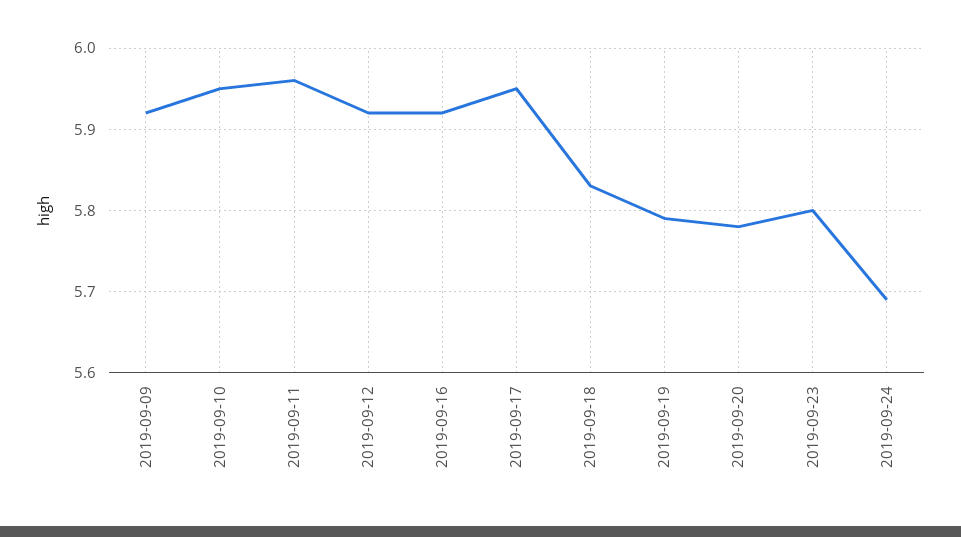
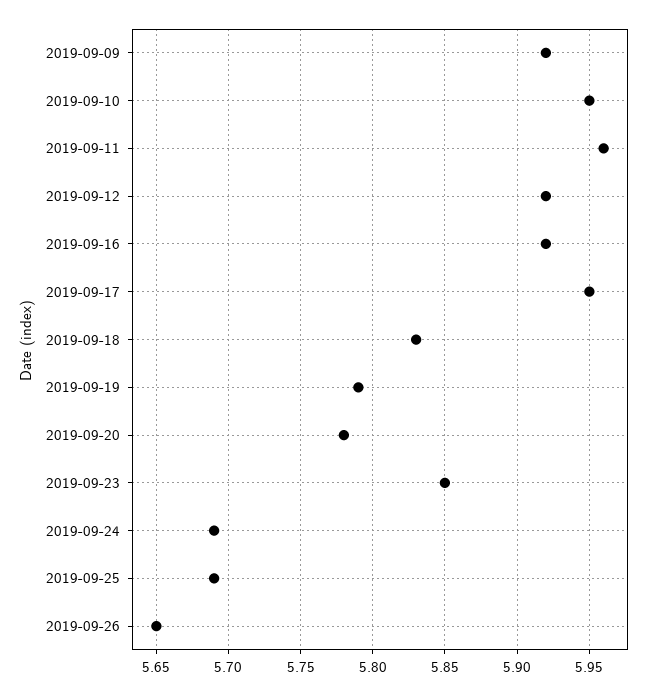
2019-09-23: 5.8 -> 5.85
2019-09-25: none -> 5.69
2019-09-26: none -> 5.65

